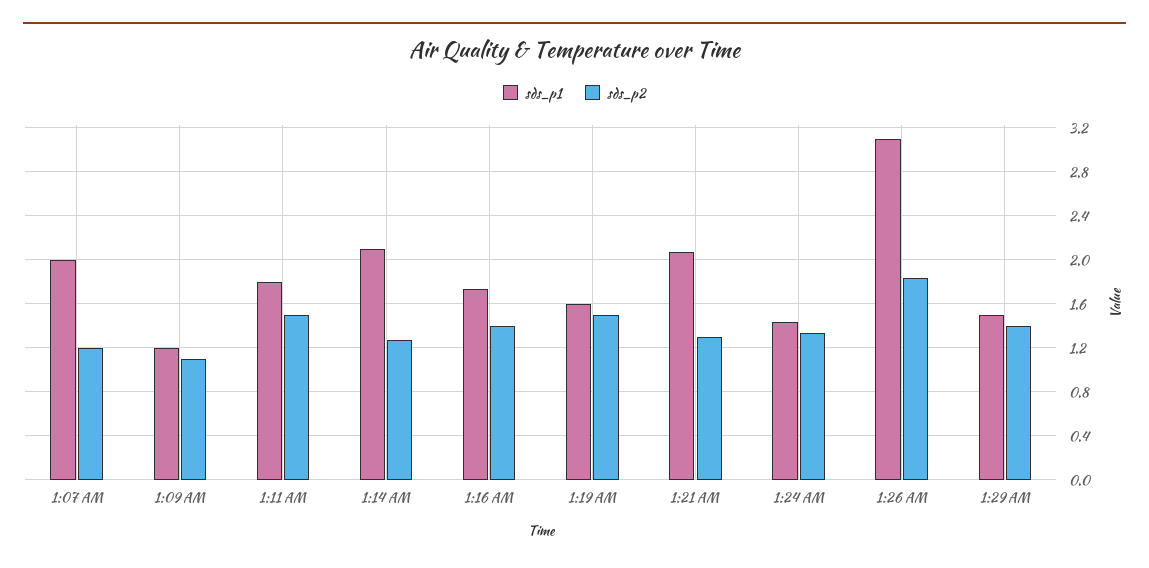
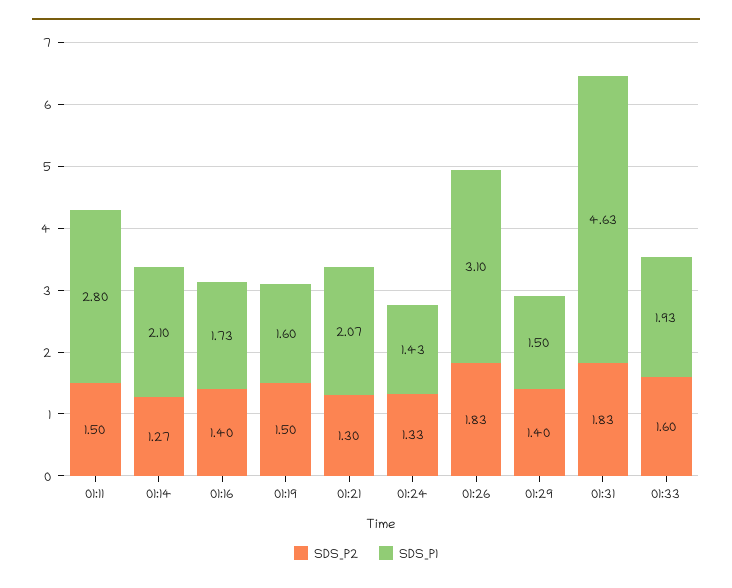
sds_p1, 1:07 AM: 2 -> none
sds_p2, 1:07 AM: 1.2 -> none
sds_p1, 1:09 AM: 1.2 -> none
sds_p2, 1:09 AM: 1.1 -> none
sds_p1, 1:11 AM: 1.8 -> 2.8
sds_p2, 01:31: none -> 1.83
sds_p1, 01:31: none -> 4.63
sds_p2, 01:33: none -> 1.6
sds_p1, 01:33: none -> 1.93

